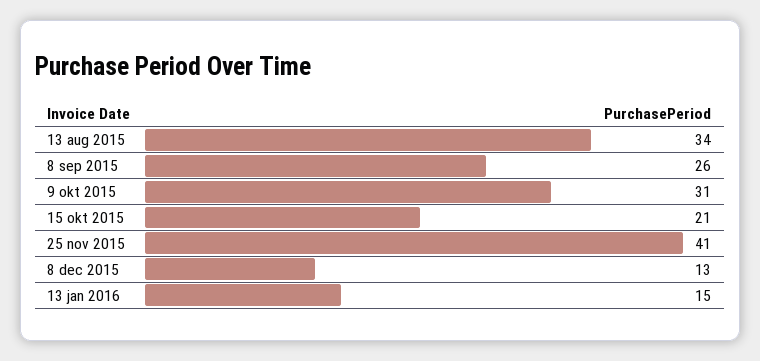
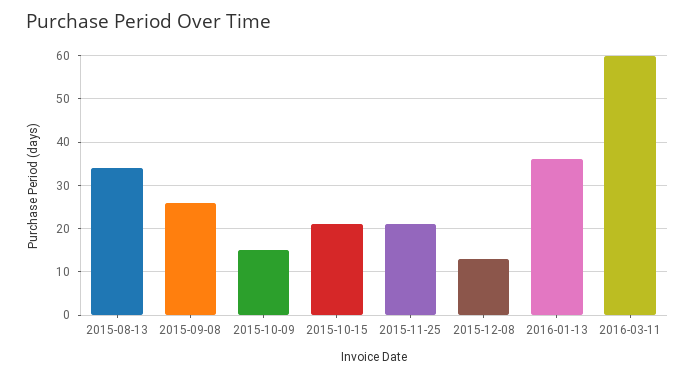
9 okt 2015: 31 -> 15
25 nov 2015: 41 -> 20
13 jan 2016: 15 -> 35
2016-03-11: none -> 60

